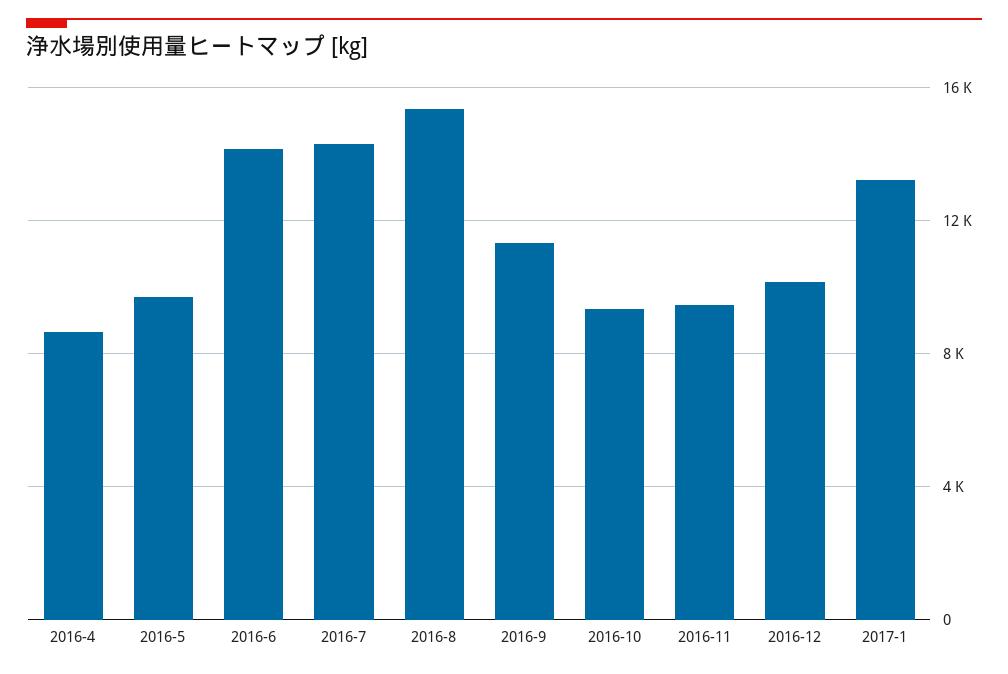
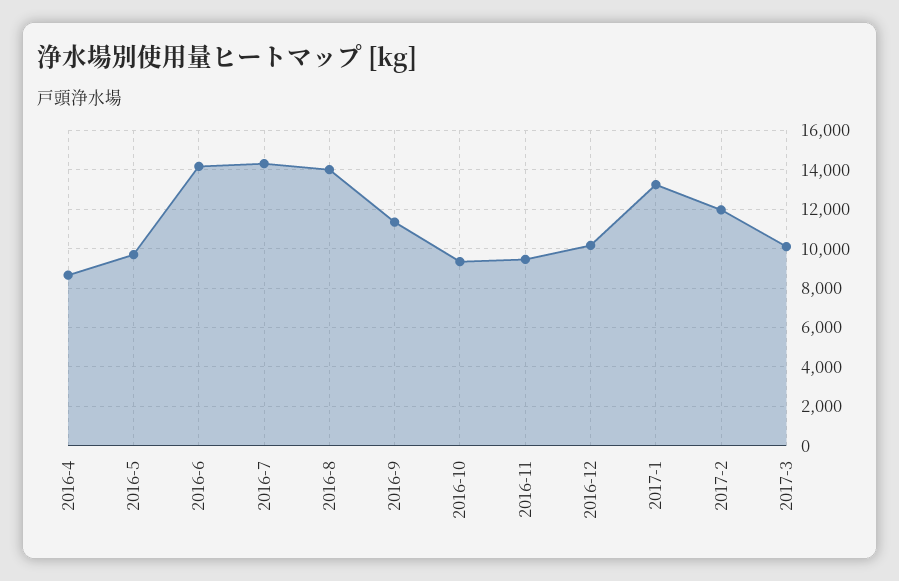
2016-8: 15500 -> 14000
2017-2: none -> 12000
2017-3: none -> 10000

